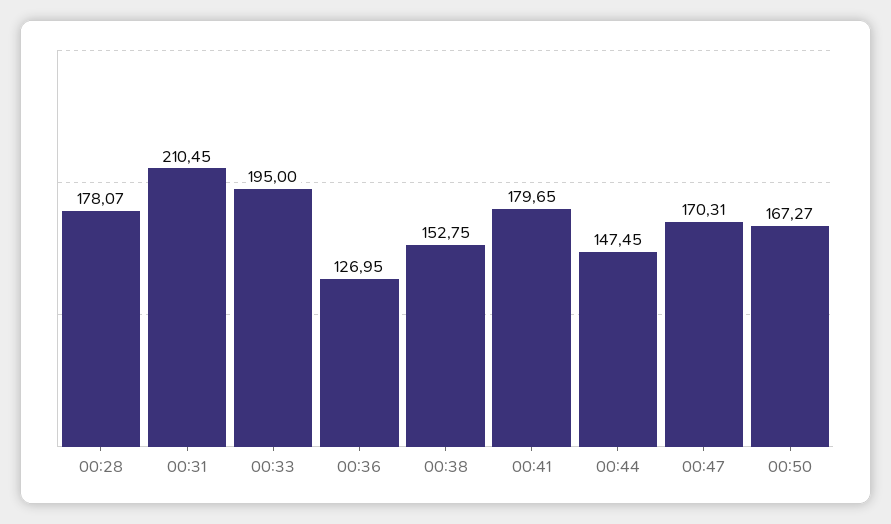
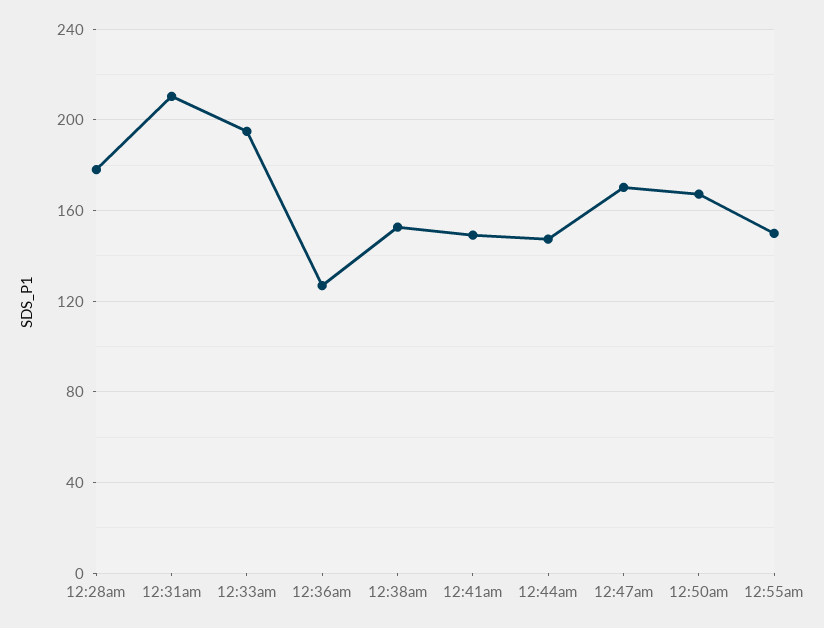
00:41: 179.65 -> 150
12:55am: none -> 150

